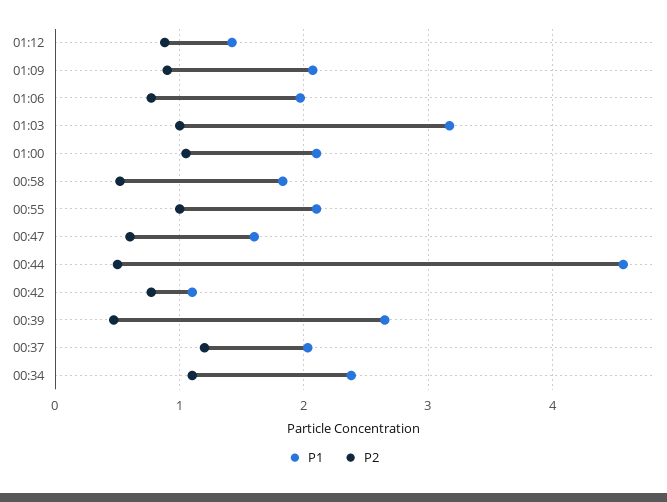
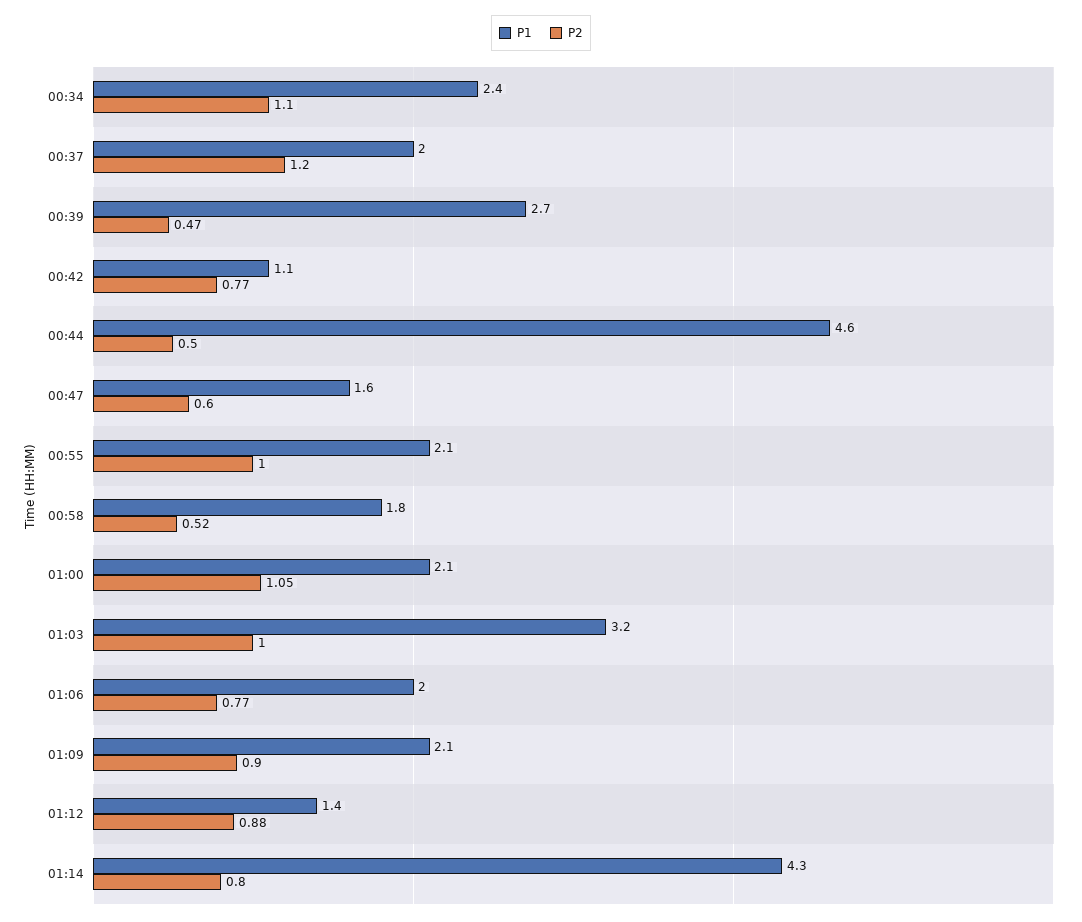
P1, 01:14: none -> 4.3
P2, 01:14: none -> 0.8

